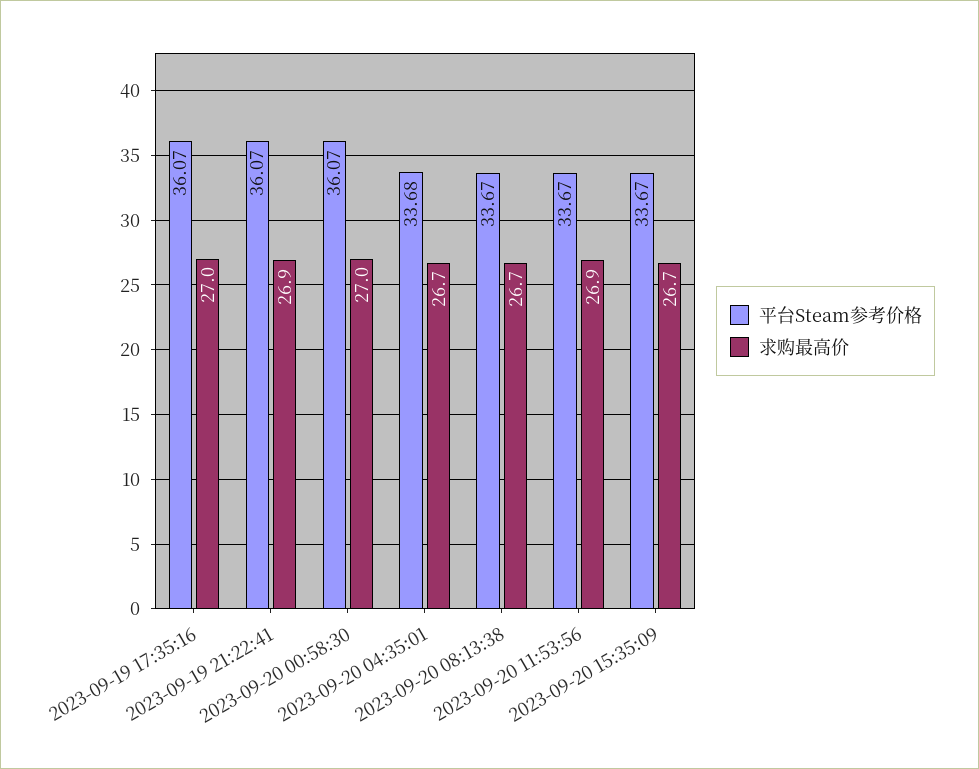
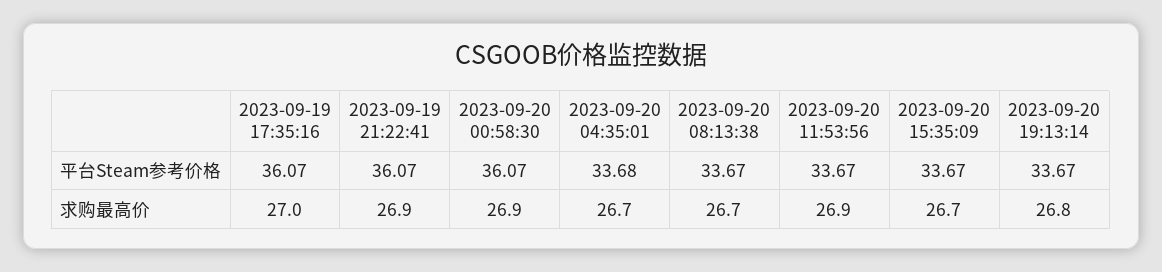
求购最高价, 2023-09-20 00:58:30: 27 -> 26.9
平台Steam参考价格, 2023-09-20 19:13:14: none -> 33.67
求购最高价, 2023-09-20 19:13:14: none -> 26.8

